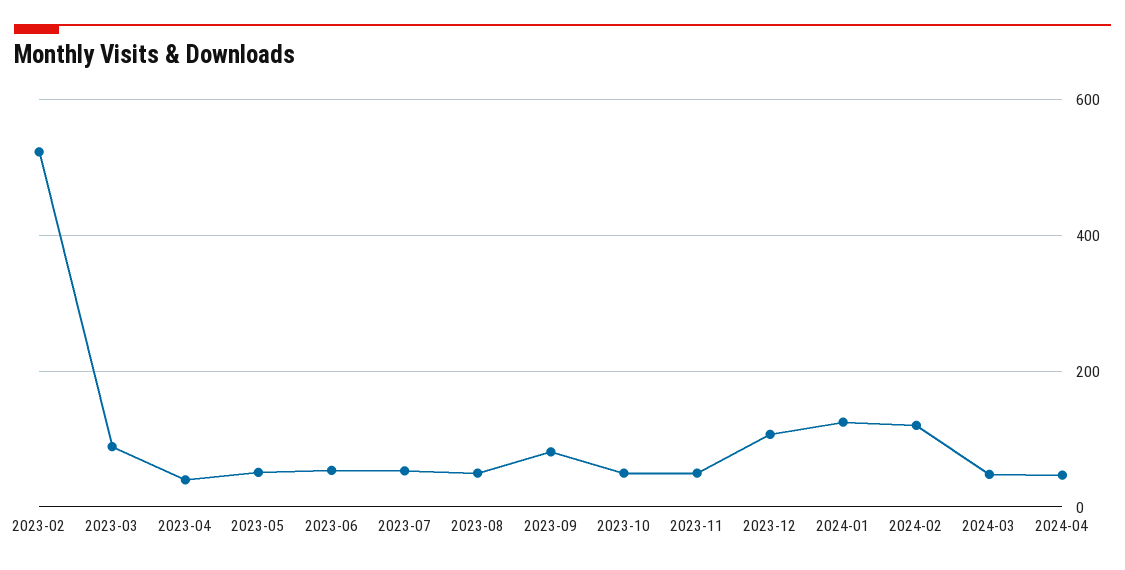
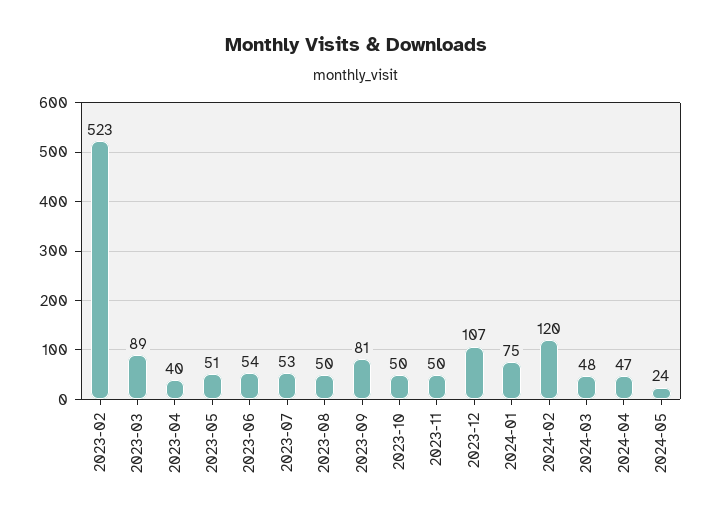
2024-01: 120 -> 75
2024-05: none -> 24

